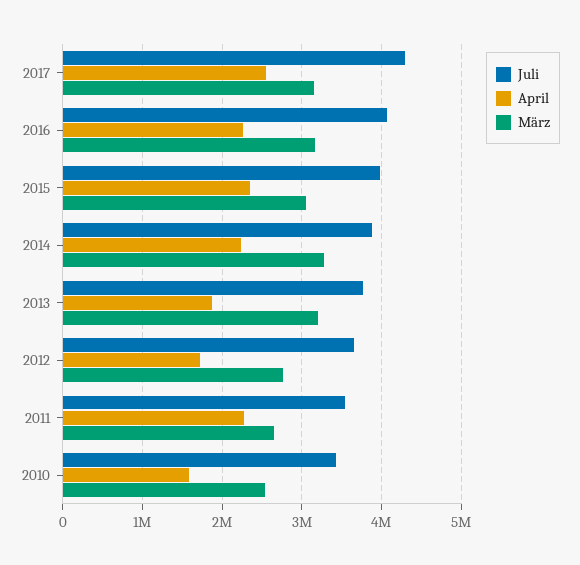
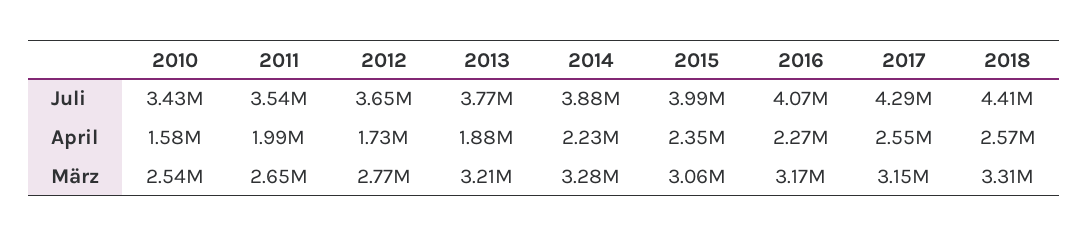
April, 2011: 2300000 -> 1990000
Juli, 2018: none -> 4410000
April, 2018: none -> 2570000
März, 2018: none -> 3310000

